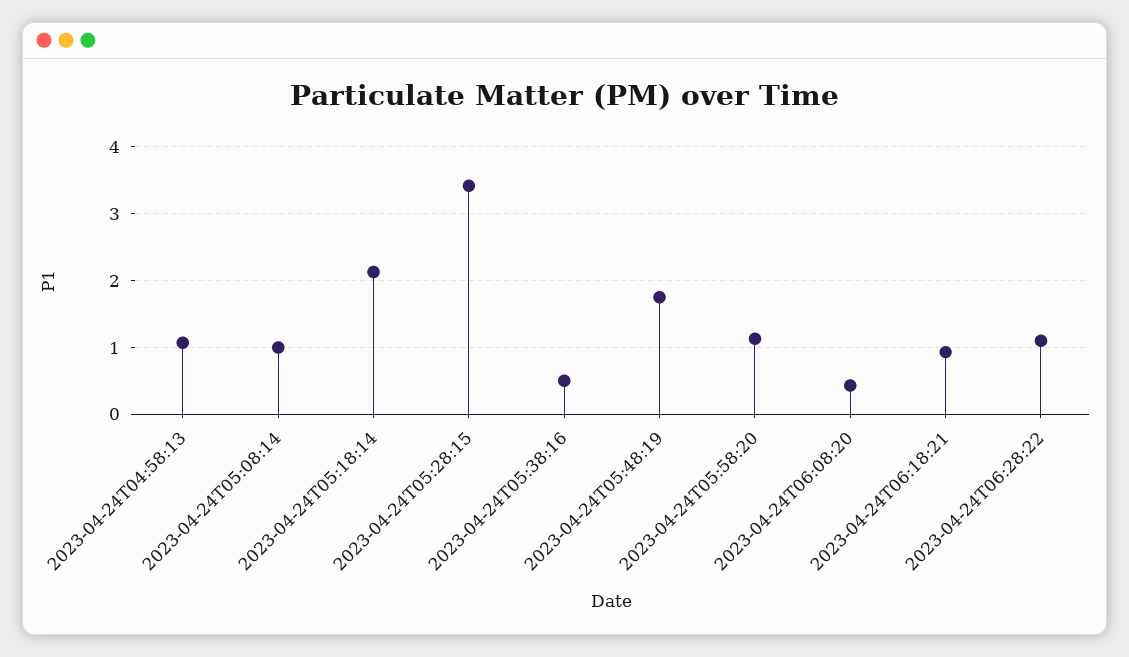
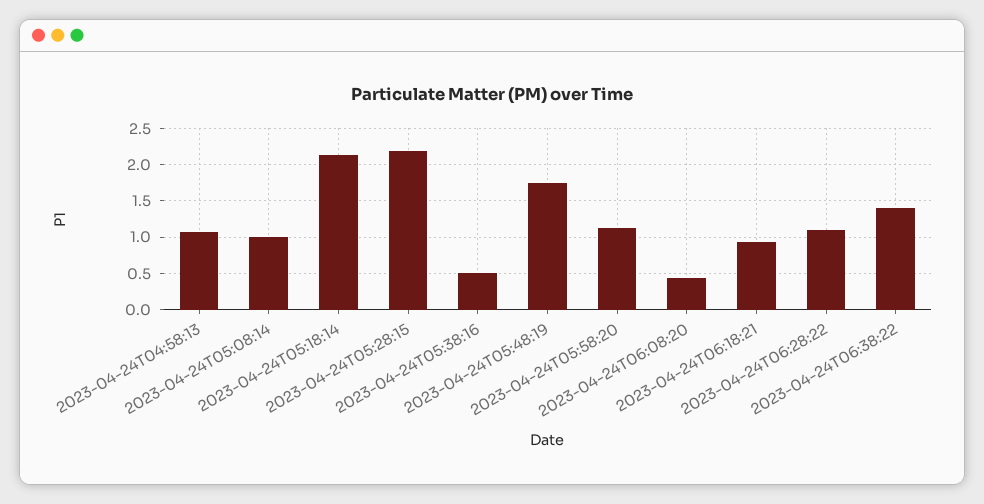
2023-04-24T05:28:15: 3.4 -> 2.2
2023-04-24T06:38:22: none -> 1.4

